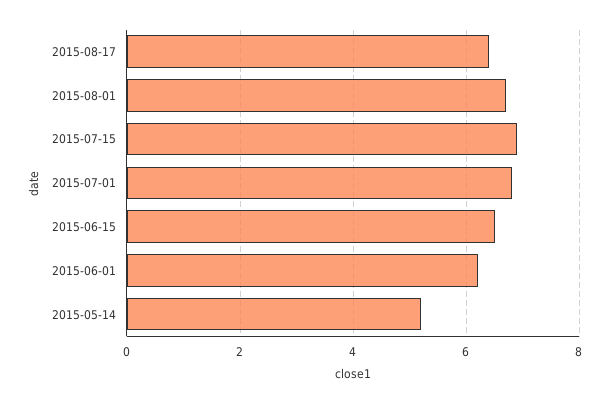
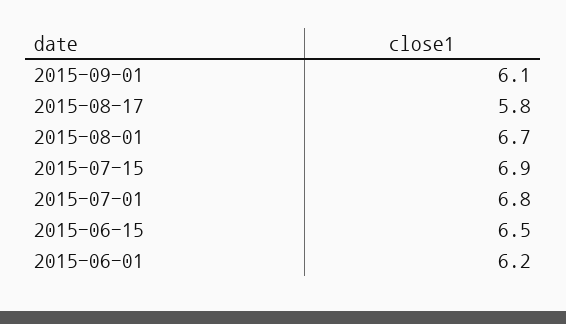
2015-08-17: 6.4 -> 5.8
2015-05-14: 5.2 -> none
2015-09-01: none -> 6.1

